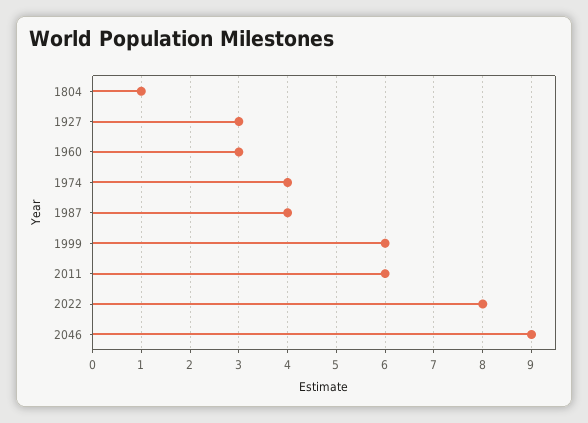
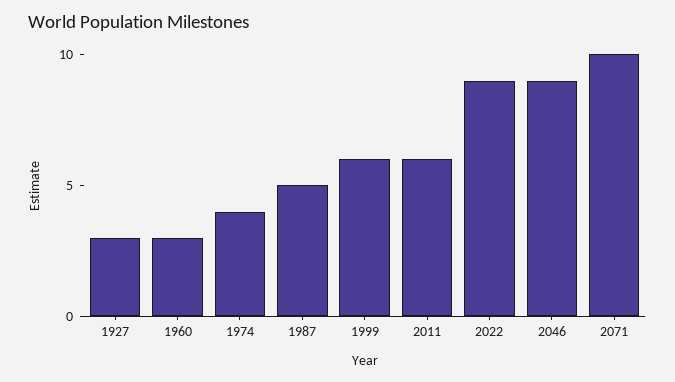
1804: 1 -> none
1987: 4 -> 5
2022: 8 -> 9
2071: none -> 10

